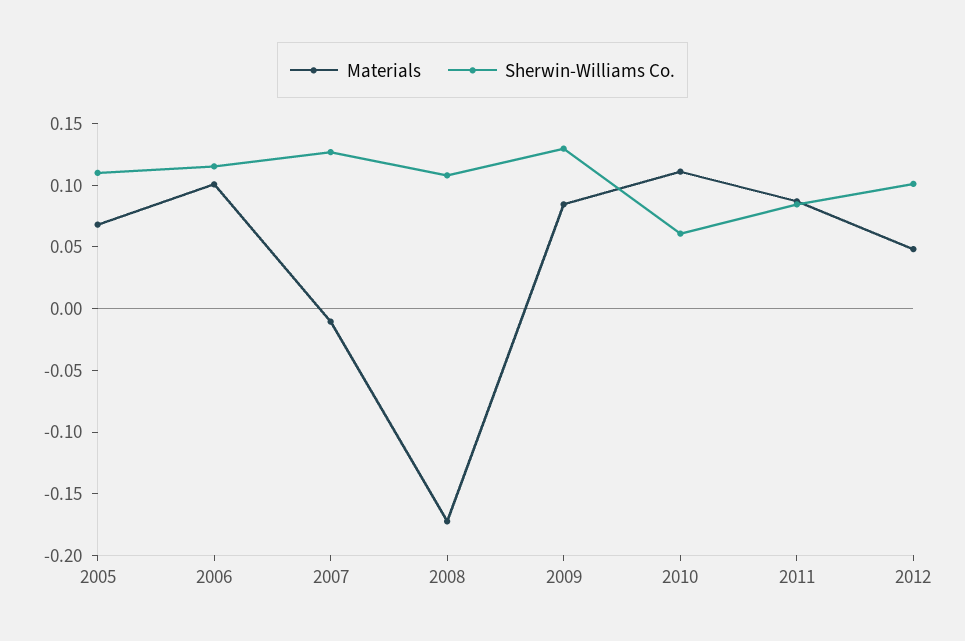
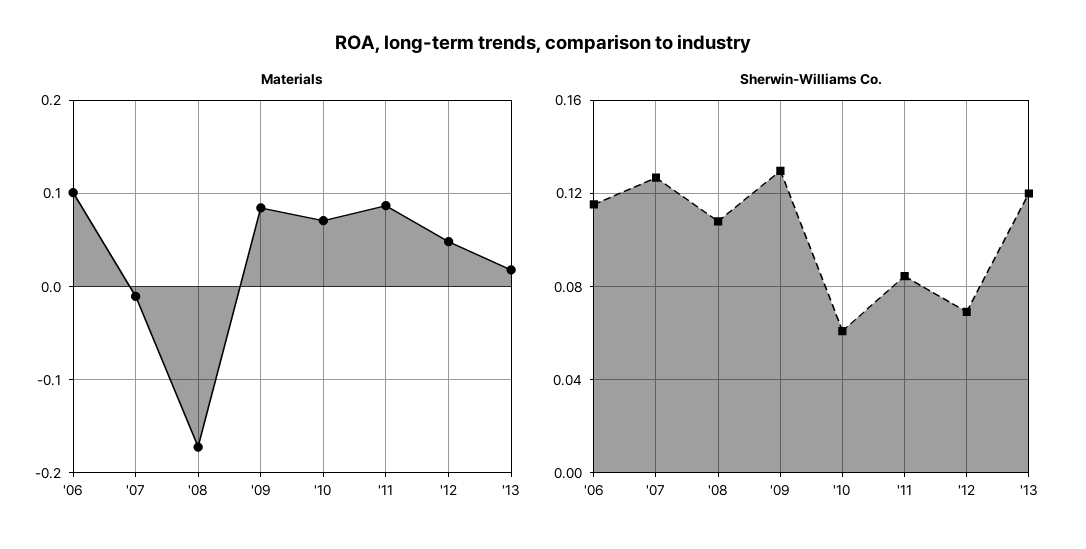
Materials, 2005: 0.07 -> none
Sherwin-Williams Co., 2005: 0.11 -> none
Materials, 2010: 0.11 -> 0.07
Sherwin-Williams Co., 2012: 0.1 -> 0.07
Materials, '13: none -> 0.02
Sherwin-Williams Co., '13: none -> 0.12

